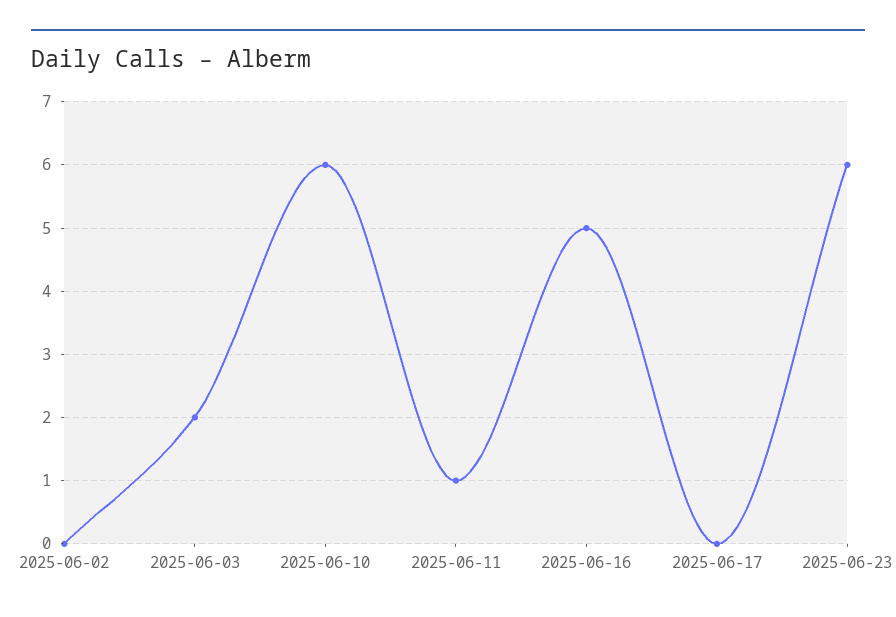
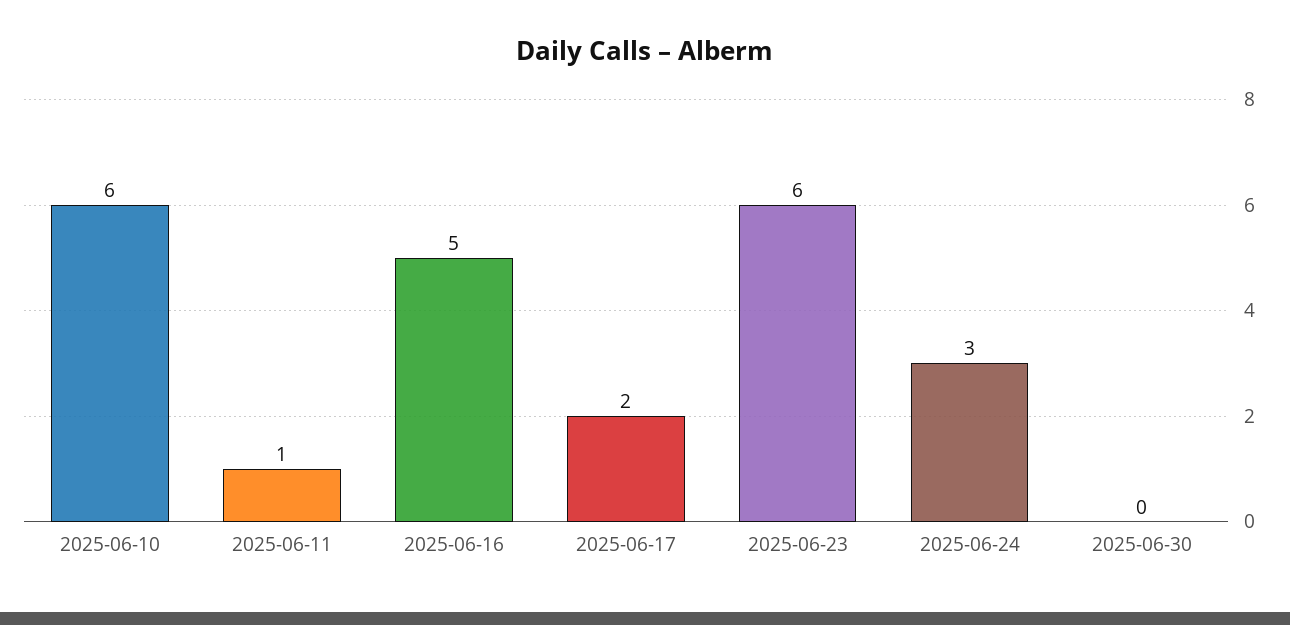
2025-06-02: 0 -> none
2025-06-03: 2 -> none
2025-06-17: 0 -> 2
2025-06-24: none -> 3
2025-06-30: none -> 0

